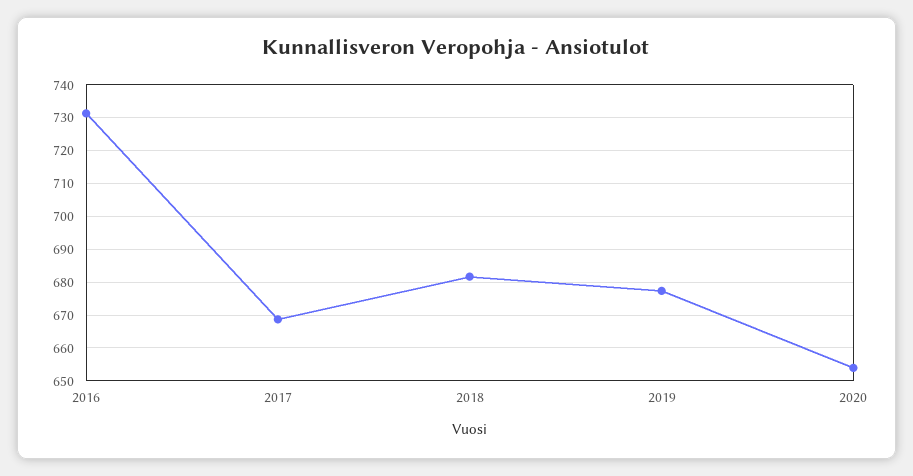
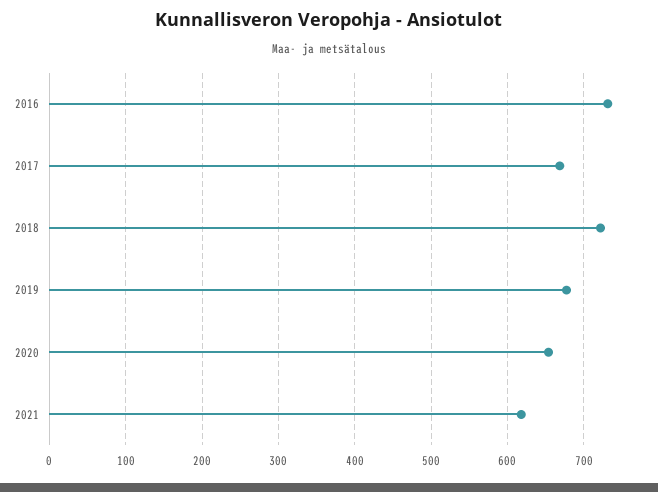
2018: 682 -> 720
2021: none -> 620

